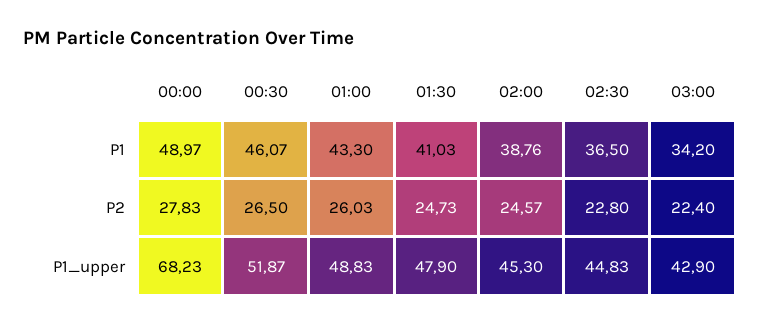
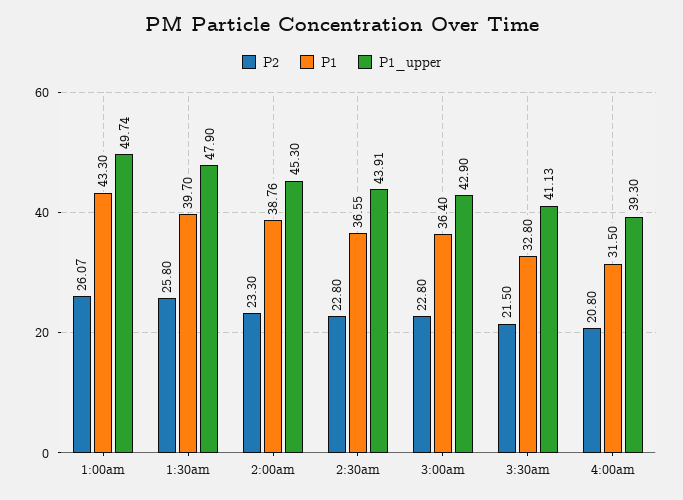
P1, 00:00: 48.97 -> none
P1, 00:30: 46.07 -> none
P1, 01:30: 41.03 -> 39.7
P1, 02:30: 36.5 -> 36.55
P1, 03:00: 34.2 -> 36.4
P2, 00:00: 27.83 -> none
P2, 00:30: 26.5 -> none
P2, 01:00: 26.03 -> 26.07
P2, 01:30: 24.73 -> 25.8
P2, 02:00: 24.57 -> 23.3
P2, 03:00: 22.4 -> 22.8
P1_upper, 00:00: 68.23 -> none
P1_upper, 00:30: 51.87 -> none
P1_upper, 01:00: 48.83 -> 49.74
P1_upper, 02:30: 44.83 -> 43.91
P2, 3:30am: none -> 21.5
P1, 3:30am: none -> 32.8
P1_upper, 3:30am: none -> 41.13
P2, 4:00am: none -> 20.8
P1, 4:00am: none -> 31.5
P1_upper, 4:00am: none -> 39.3

